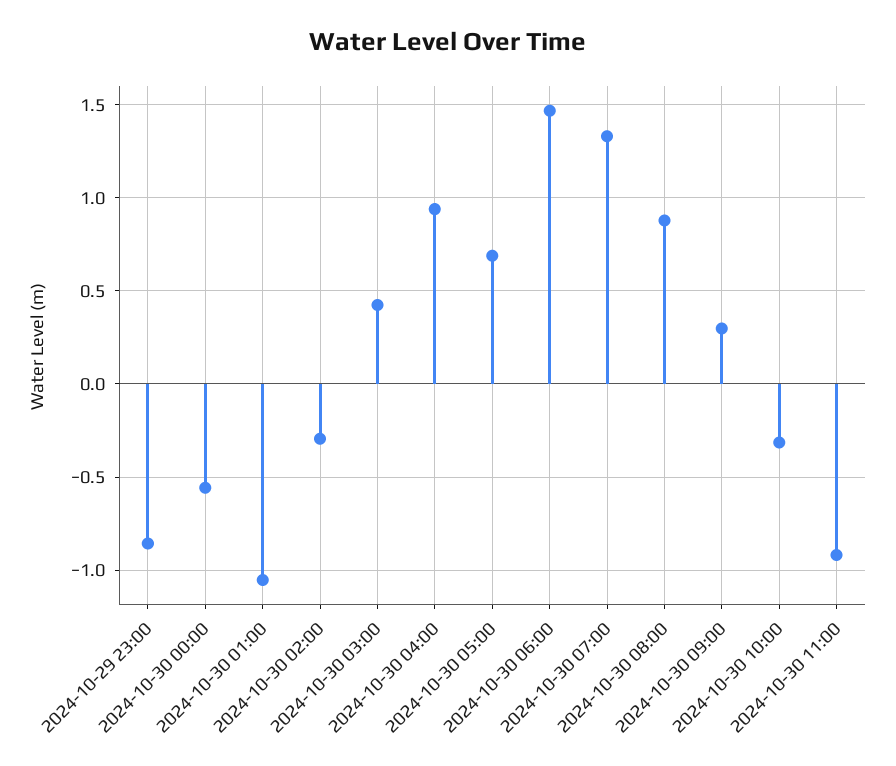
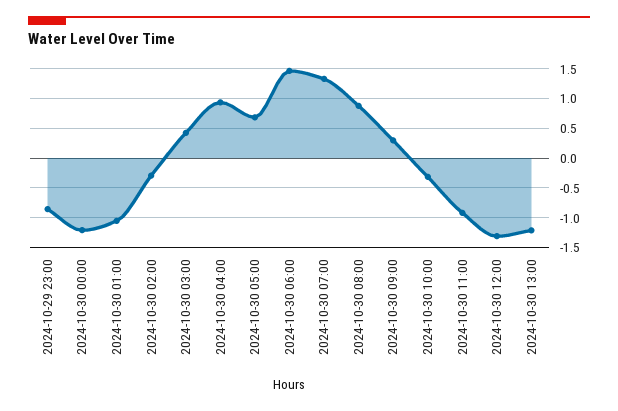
2024-10-30 00:00: -0.55 -> -1.25
2024-10-30 12:00: none -> -1.25
2024-10-30 13:00: none -> -1.25

